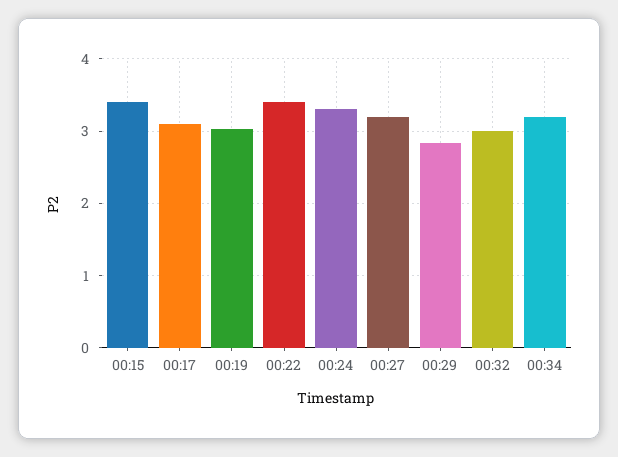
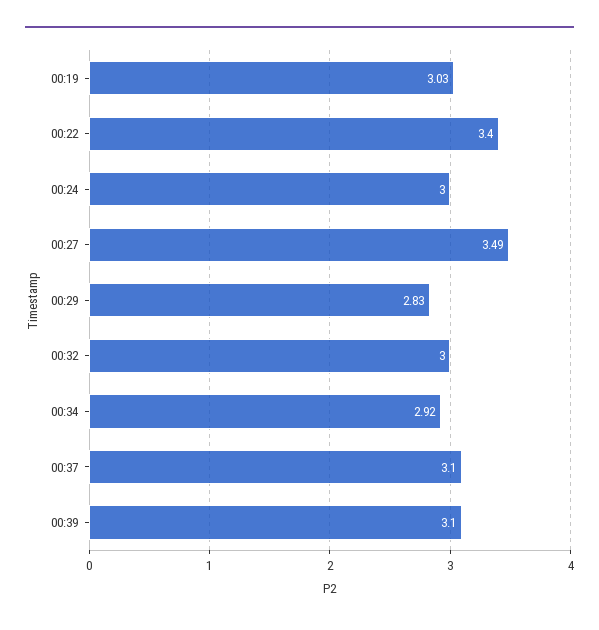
00:15: 3.4 -> none
00:17: 3.1 -> none
00:24: 3.3 -> 3
00:27: 3.2 -> 3.49
00:34: 3.2 -> 2.92
00:37: none -> 3.1
00:39: none -> 3.1

